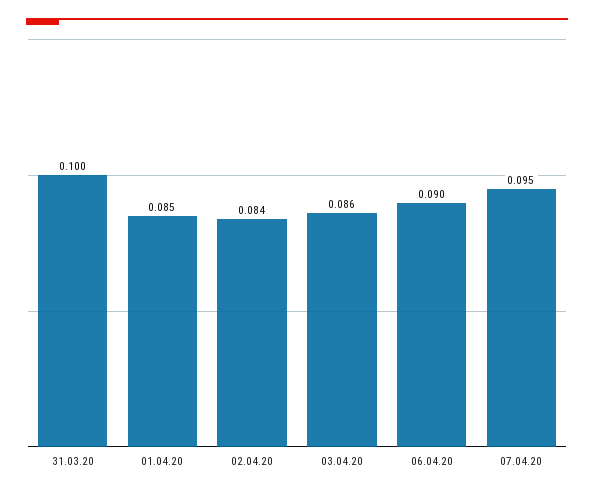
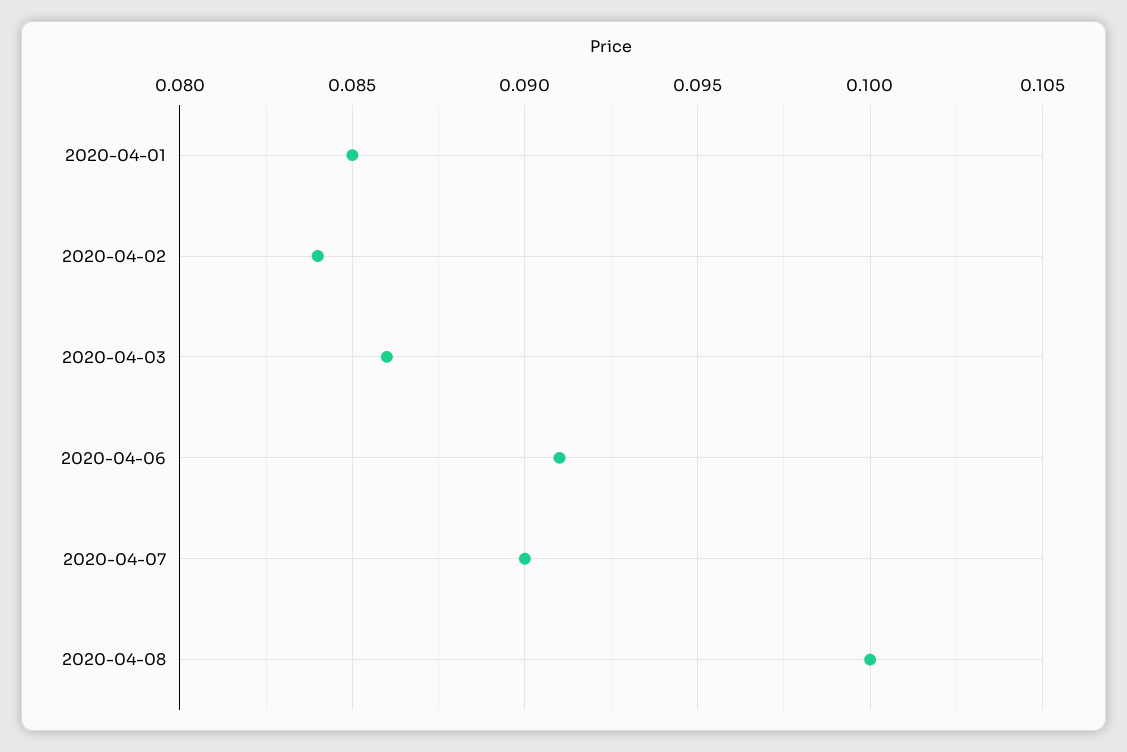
31.03.20: 0.1 -> none
06.04.20: 0.09 -> 0.091
07.04.20: 0.095 -> 0.09
2020-04-08: none -> 0.1

